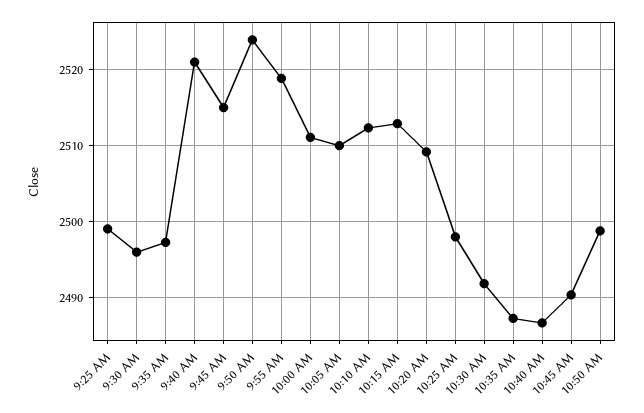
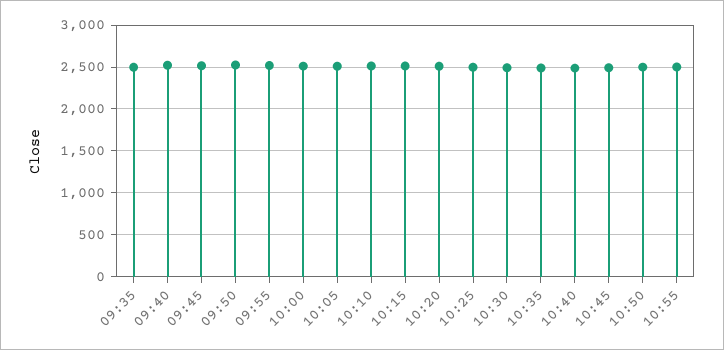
9:25 AM: 2499 -> none
9:30 AM: 2496 -> none
10:55: none -> 2500

